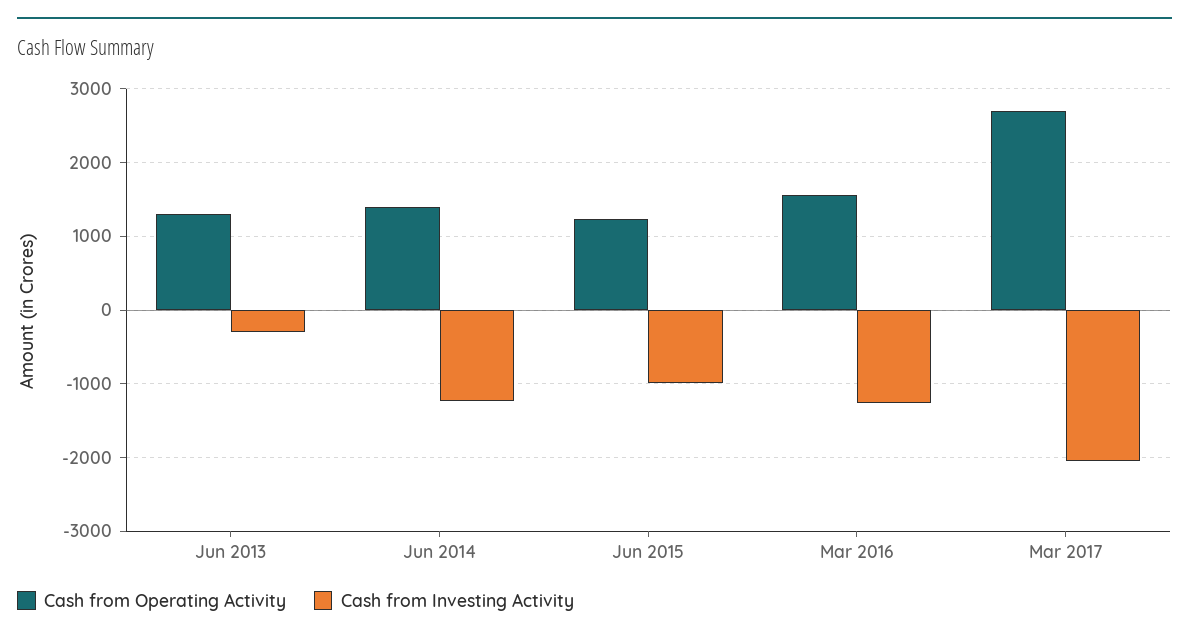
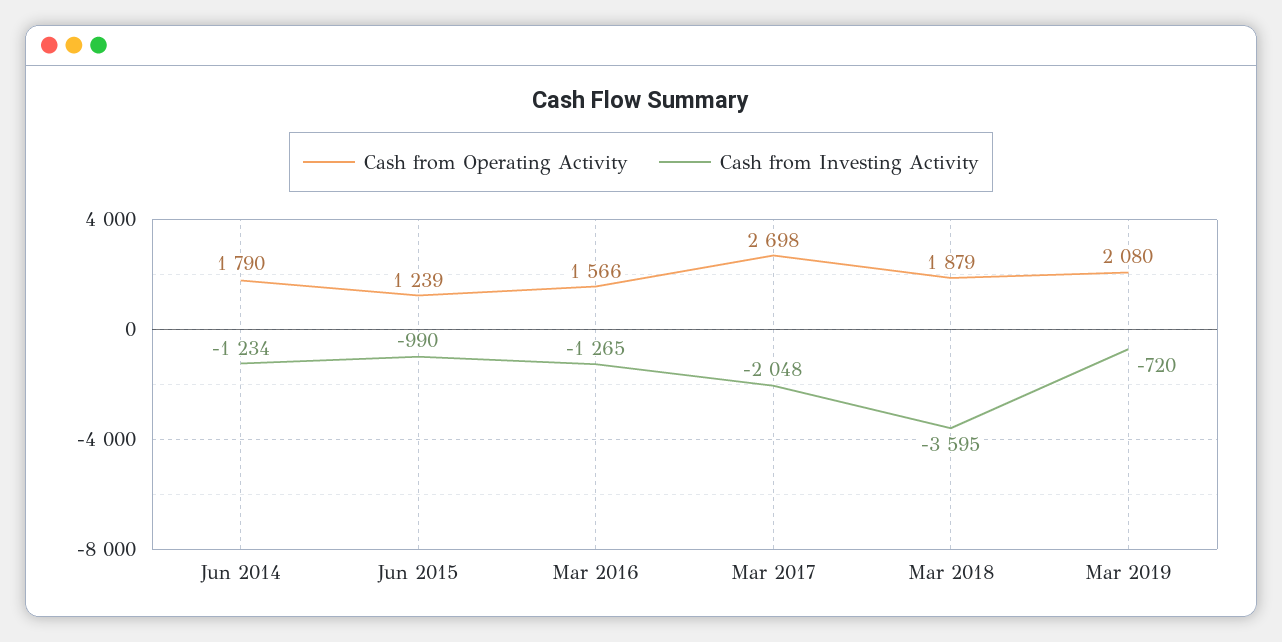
Cash from Operating Activity, Jun 2013: 1300 -> none
Cash from Investing Activity, Jun 2013: -300 -> none
Cash from Operating Activity, Jun 2014: 1400 -> 1790
Cash from Operating Activity, Mar 2018: none -> 1879
Cash from Investing Activity, Mar 2018: none -> -3595
Cash from Operating Activity, Mar 2019: none -> 2080
Cash from Investing Activity, Mar 2019: none -> -720

